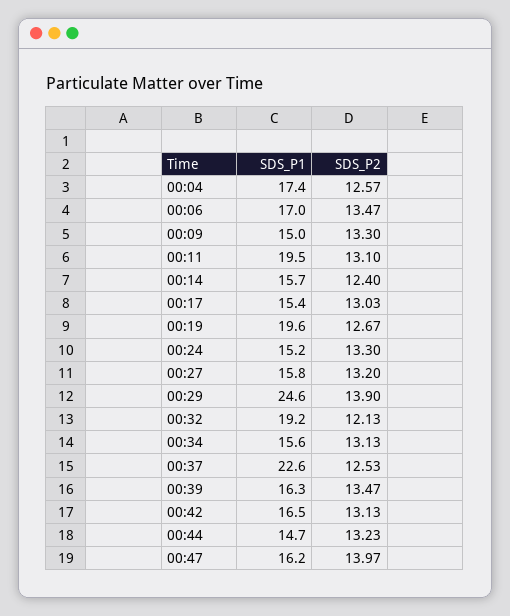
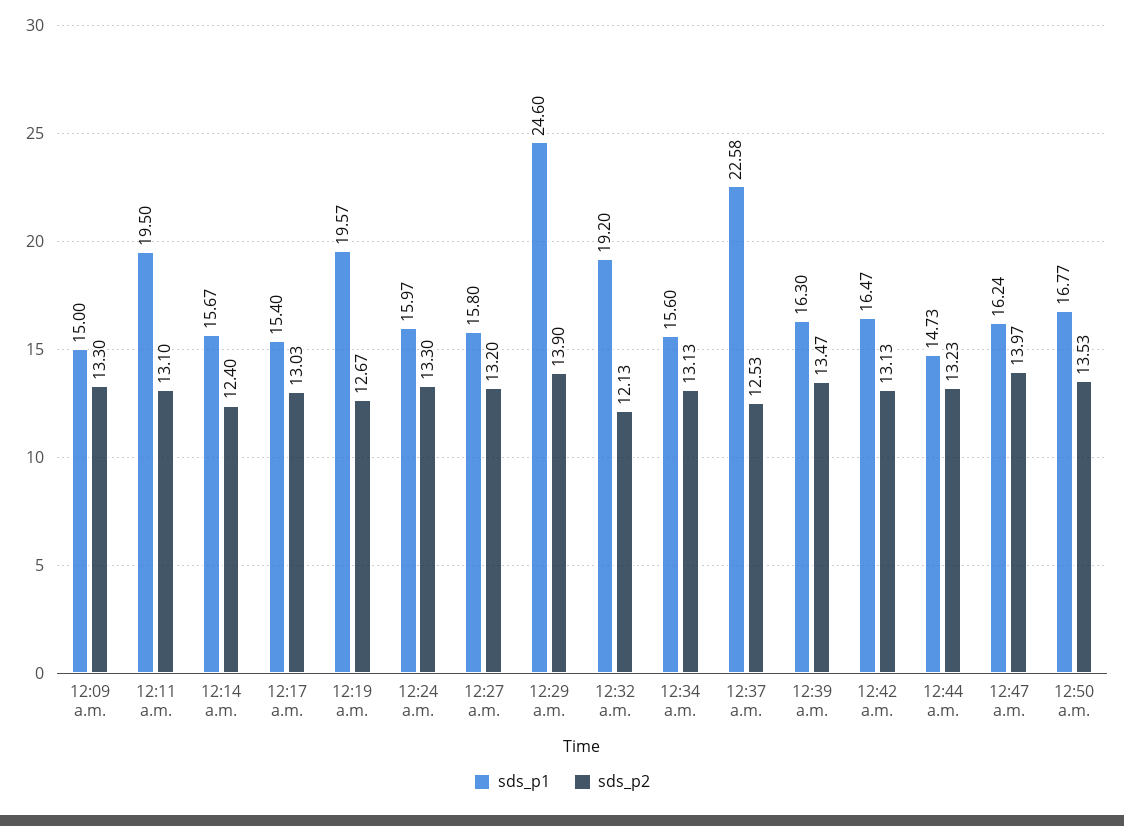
SDS_P1, 00:04: 17.4 -> none
SDS_P2, 00:04: 12.57 -> none
SDS_P1, 00:06: 17 -> none
SDS_P2, 00:06: 13.47 -> none
SDS_P1, 00:24: 15.2 -> 15.97
SDS_P1, 12:50 a.m.: none -> 16.77
SDS_P2, 12:50 a.m.: none -> 13.53

